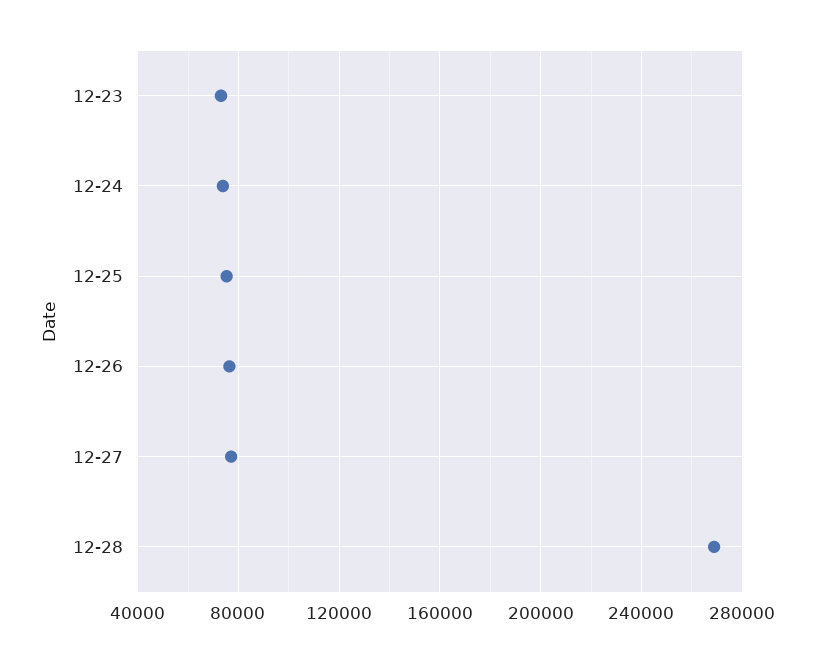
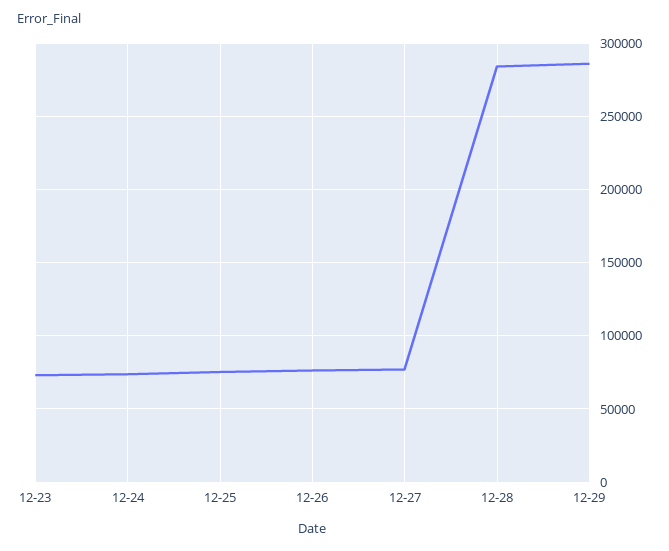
12-28: 270000 -> 285000
12-29: none -> 285000

